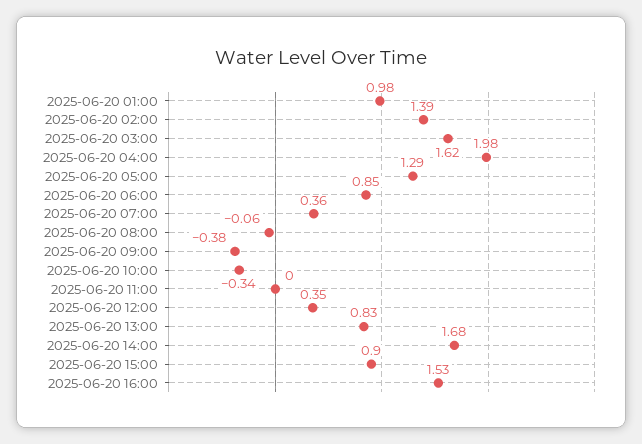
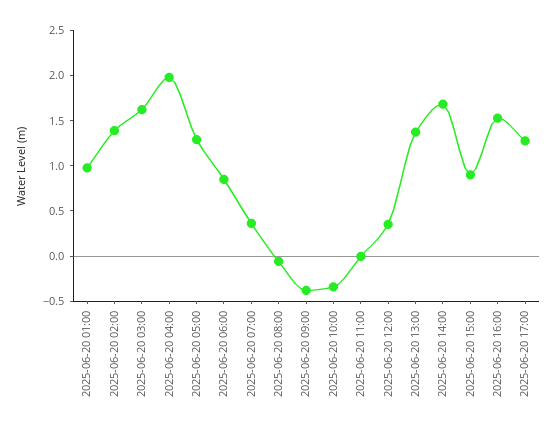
2025-06-20 13:00: 0.83 -> 1.4
2025-06-20 17:00: none -> 1.3

